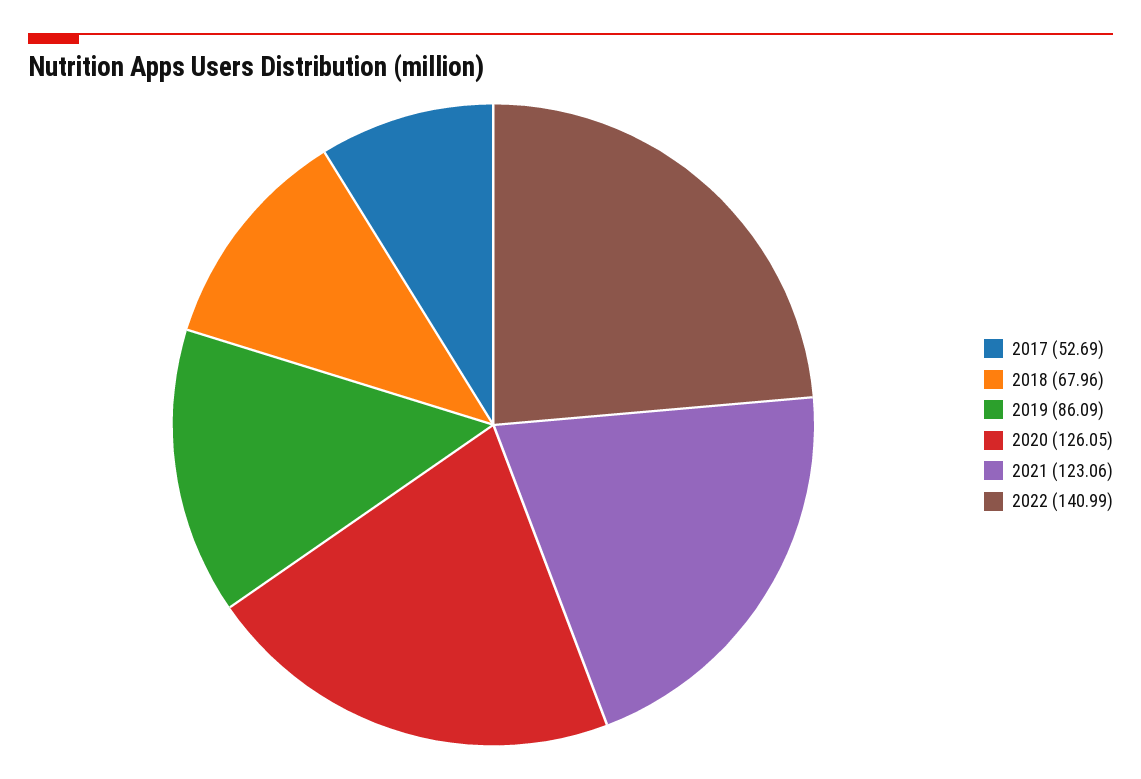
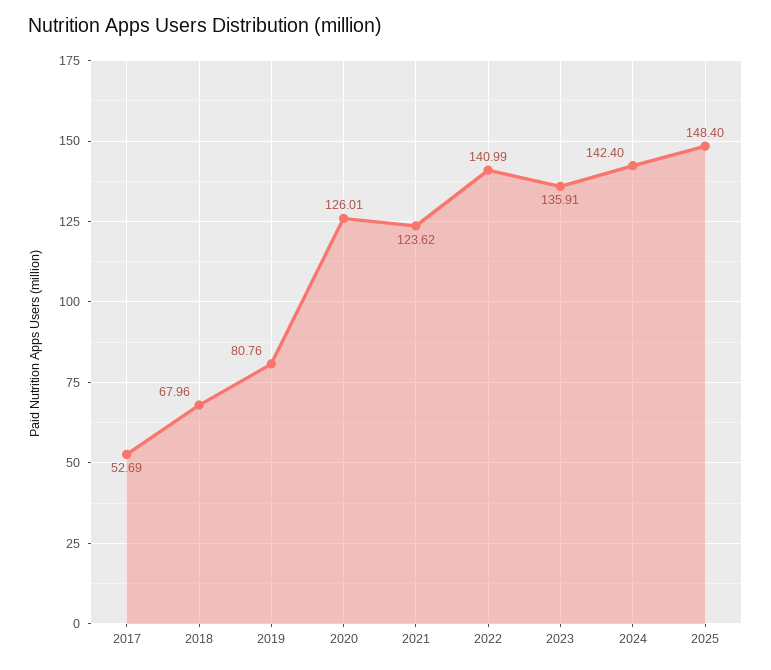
2019: 86.09 -> 80.76
2020: 126.05 -> 126.01
2021: 123.06 -> 123.62
2023: none -> 135.91
2024: none -> 142.4
2025: none -> 148.4

